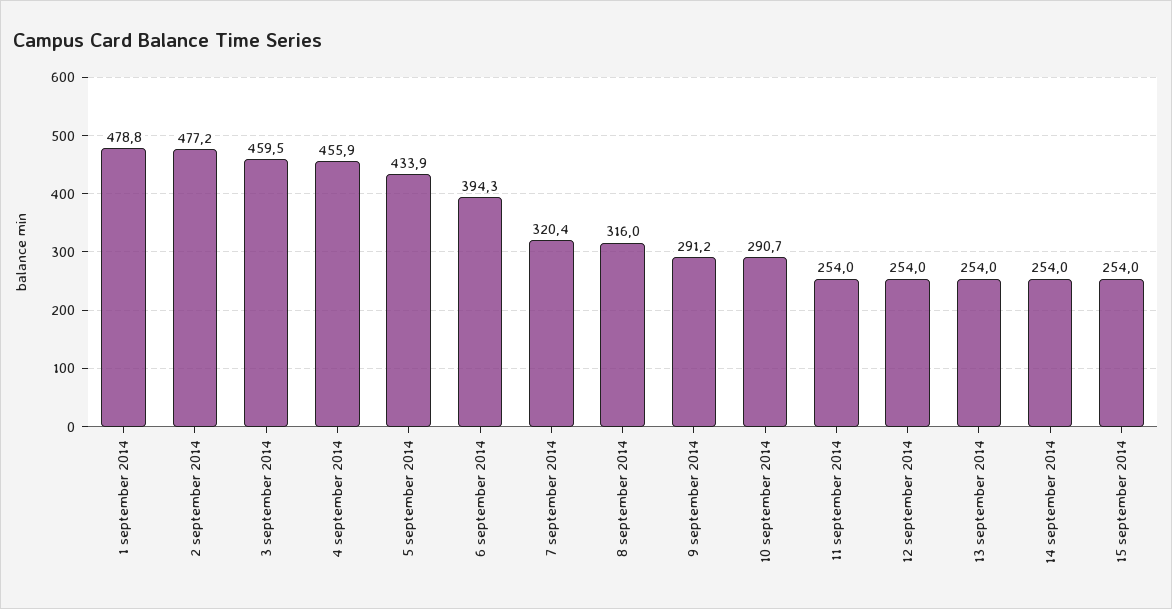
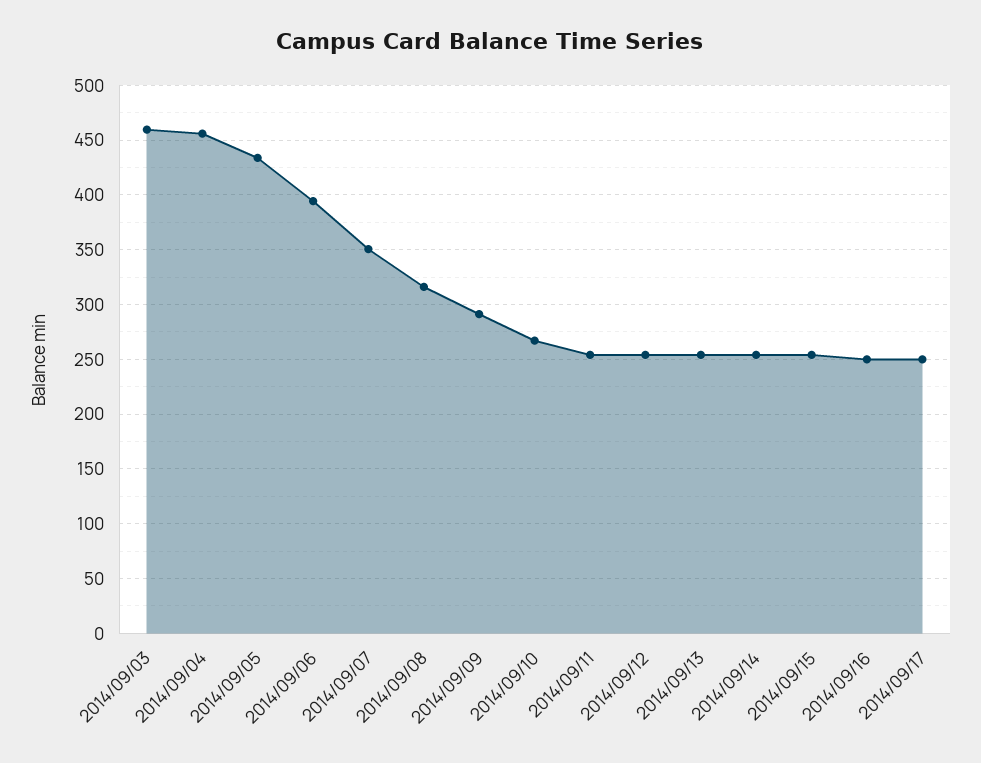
1 september 2014: 478.8 -> none
2 september 2014: 477.2 -> none
7 september 2014: 320.4 -> 350
10 september 2014: 290.7 -> 270
2014/09/16: none -> 250
2014/09/17: none -> 250

